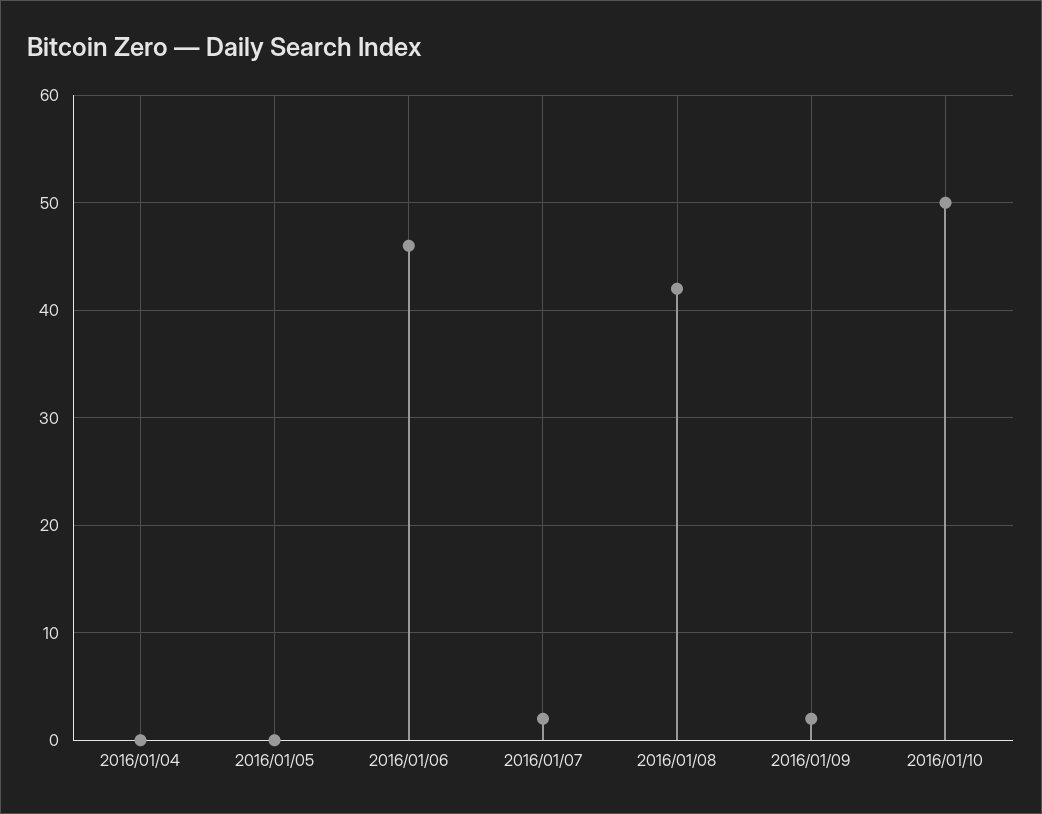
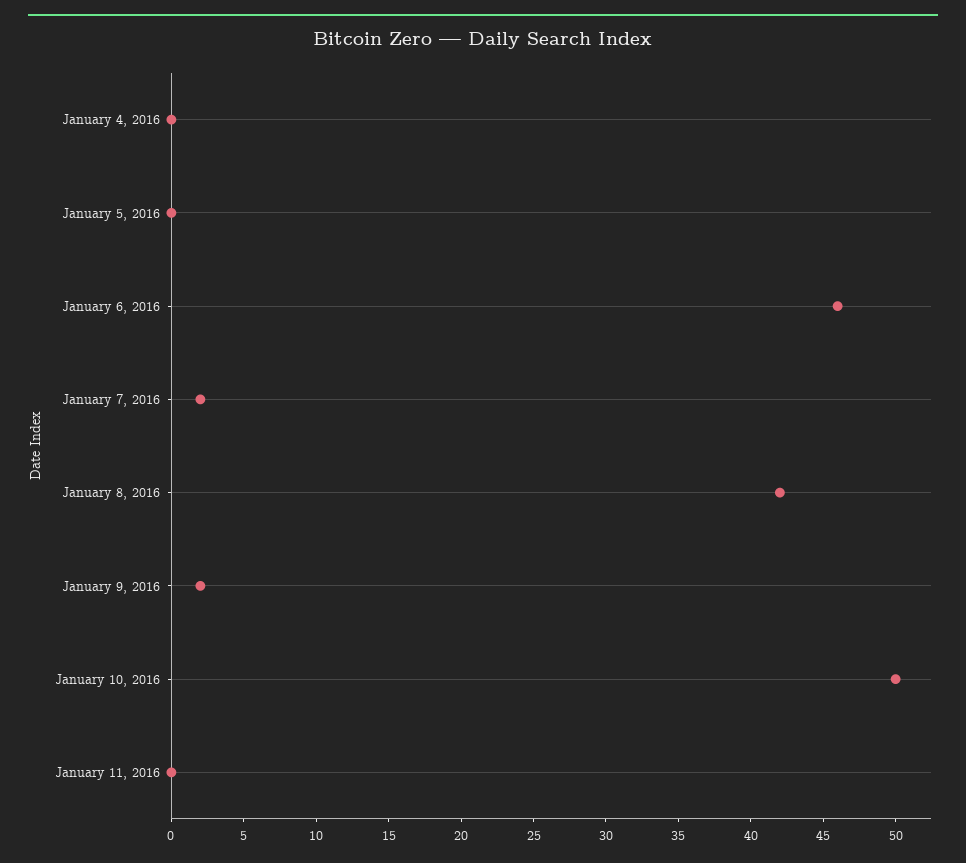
January 11, 2016: none -> 0

